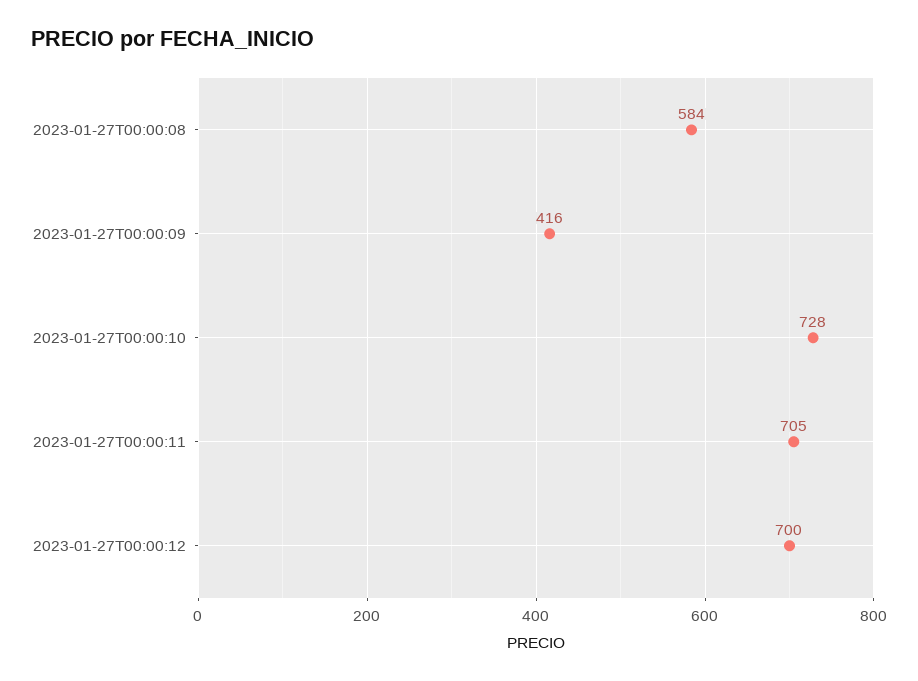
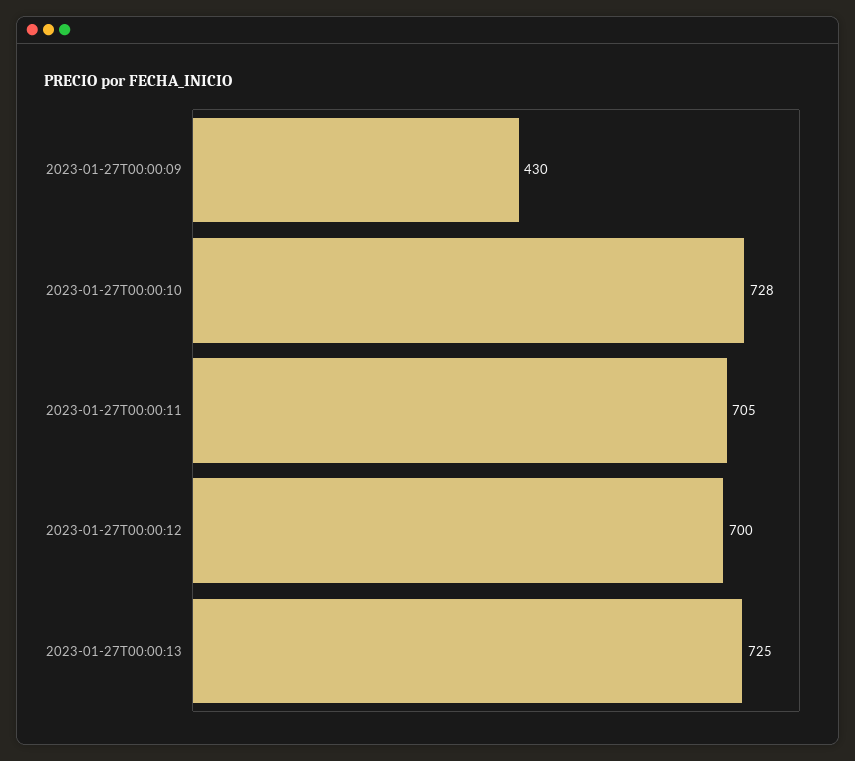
2023-01-27T00:00:08: 584 -> none
2023-01-27T00:00:09: 416 -> 430
2023-01-27T00:00:13: none -> 725

